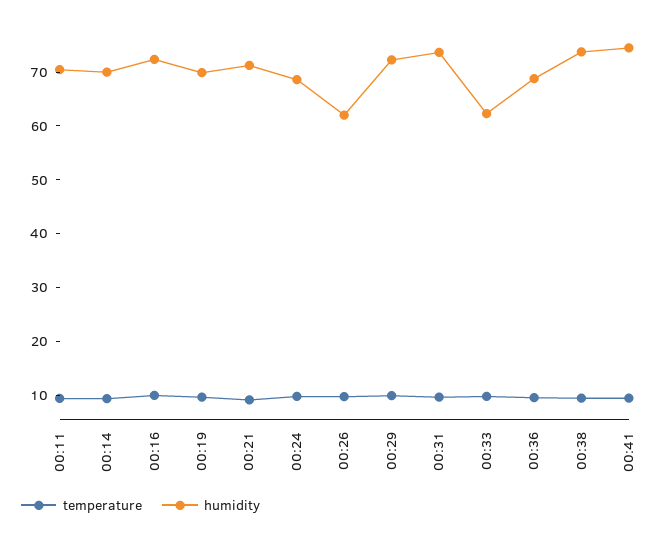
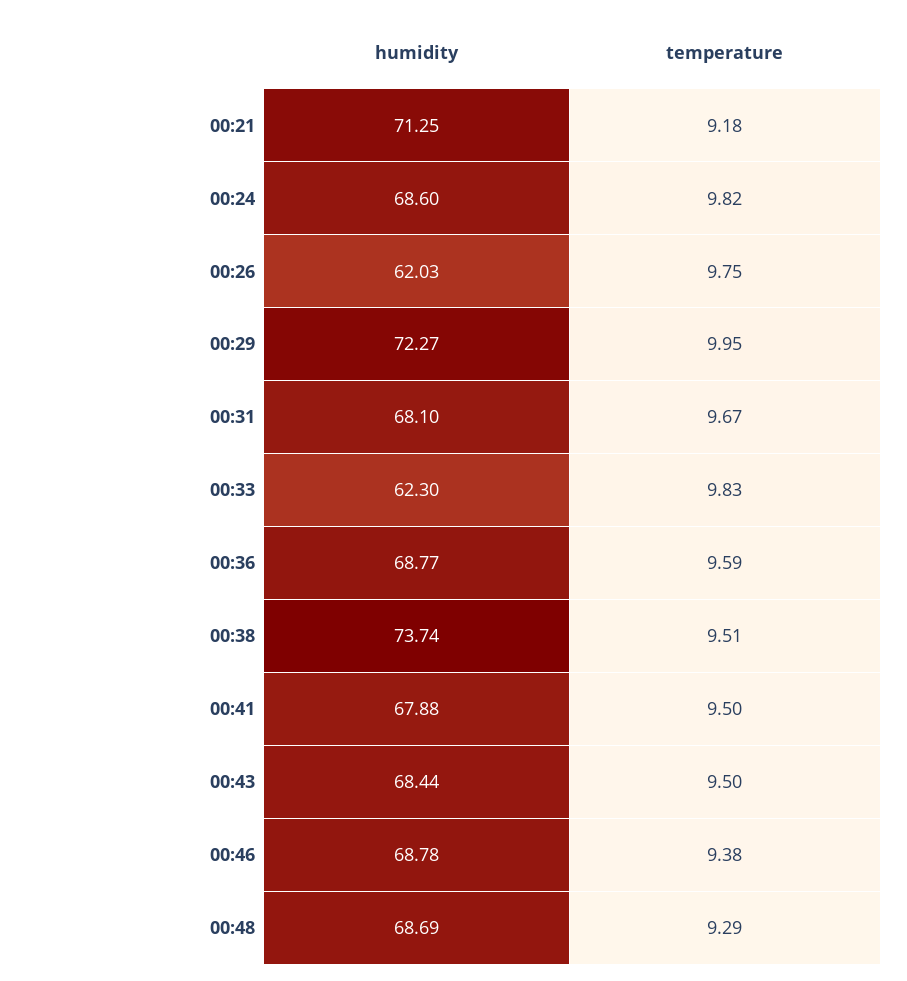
temperature, 00:11: 10 -> none
humidity, 00:11: 70 -> none
temperature, 00:14: 10 -> none
humidity, 00:14: 70 -> none
temperature, 00:16: 10 -> none
humidity, 00:16: 72 -> none
temperature, 00:19: 10 -> none
humidity, 00:19: 70 -> none
humidity, 00:31: 74 -> 68.1
humidity, 00:41: 74 -> 67.88
humidity, 00:43: none -> 68.44
temperature, 00:43: none -> 9.5
humidity, 00:46: none -> 68.78
temperature, 00:46: none -> 9.38
humidity, 00:48: none -> 68.69
temperature, 00:48: none -> 9.29

